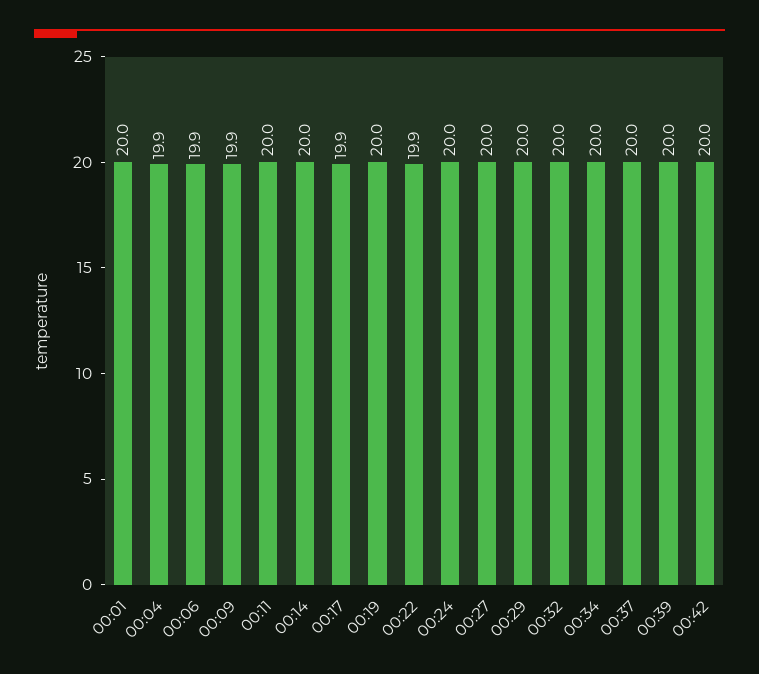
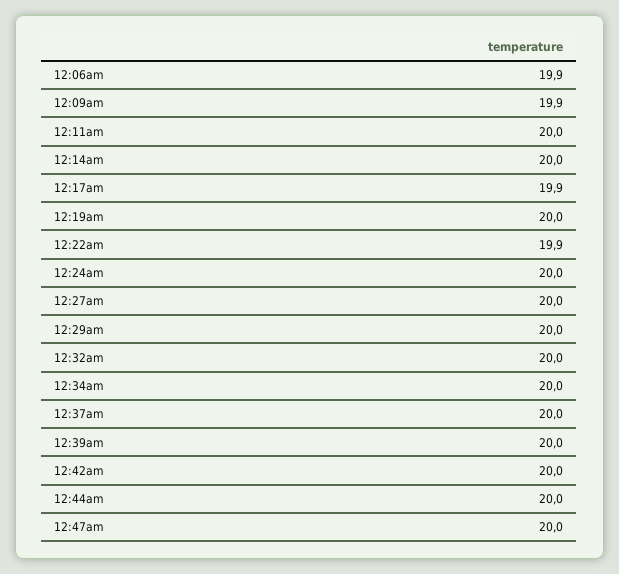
00:01: 20 -> none
00:04: 19.9 -> none
12:44am: none -> 20
12:47am: none -> 20

